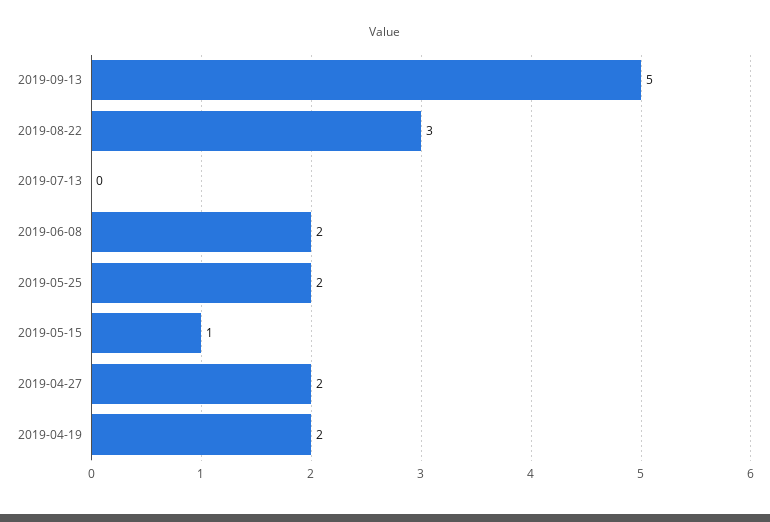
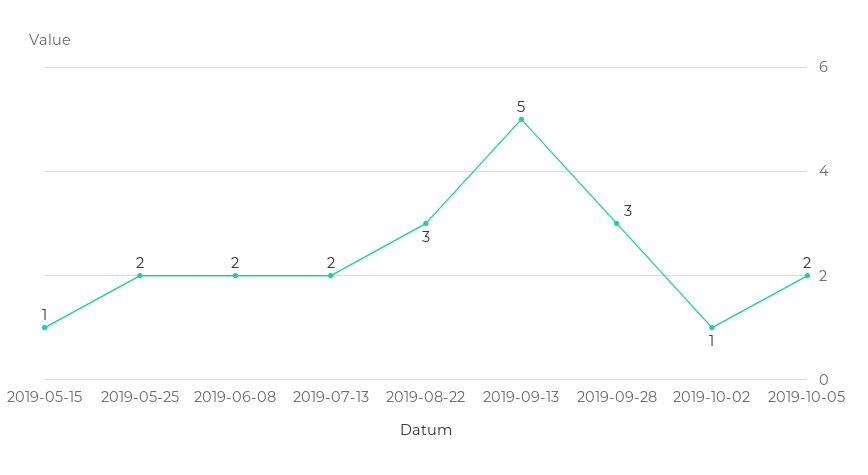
2019-07-13: 0 -> 2
2019-04-27: 2 -> none
2019-04-19: 2 -> none
2019-09-28: none -> 3
2019-10-02: none -> 1
2019-10-05: none -> 2

